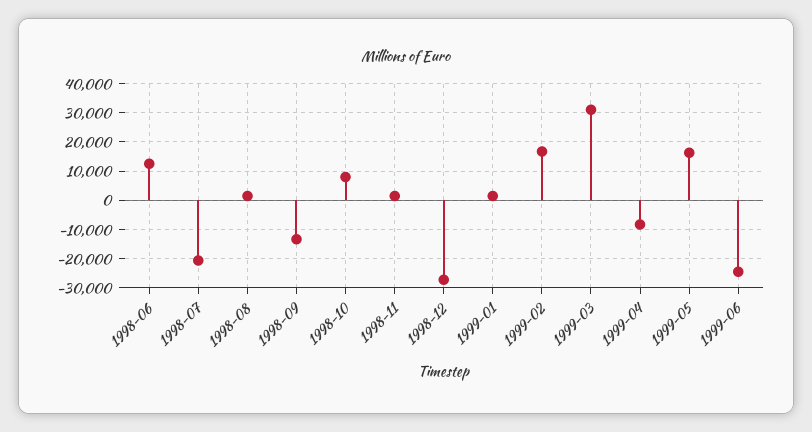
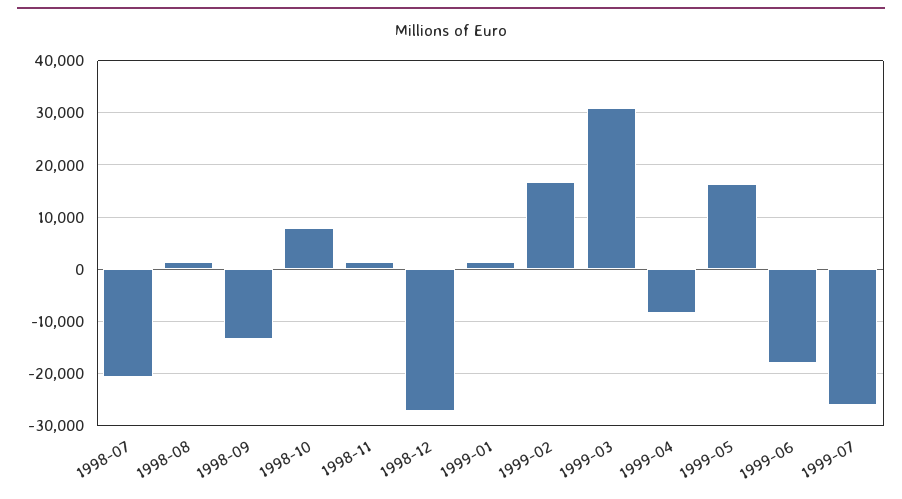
1998-06: 12500 -> none
1999-06: -25000 -> -18000
1999-07: none -> -26000

